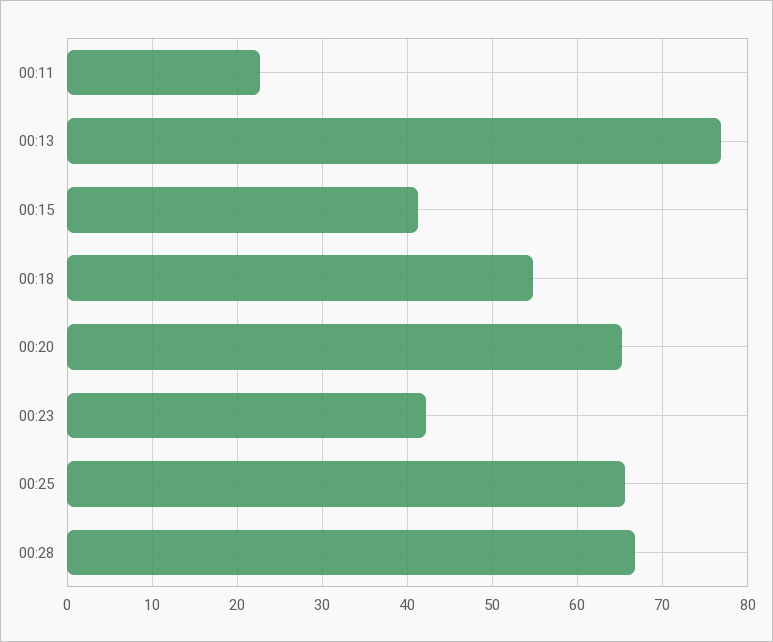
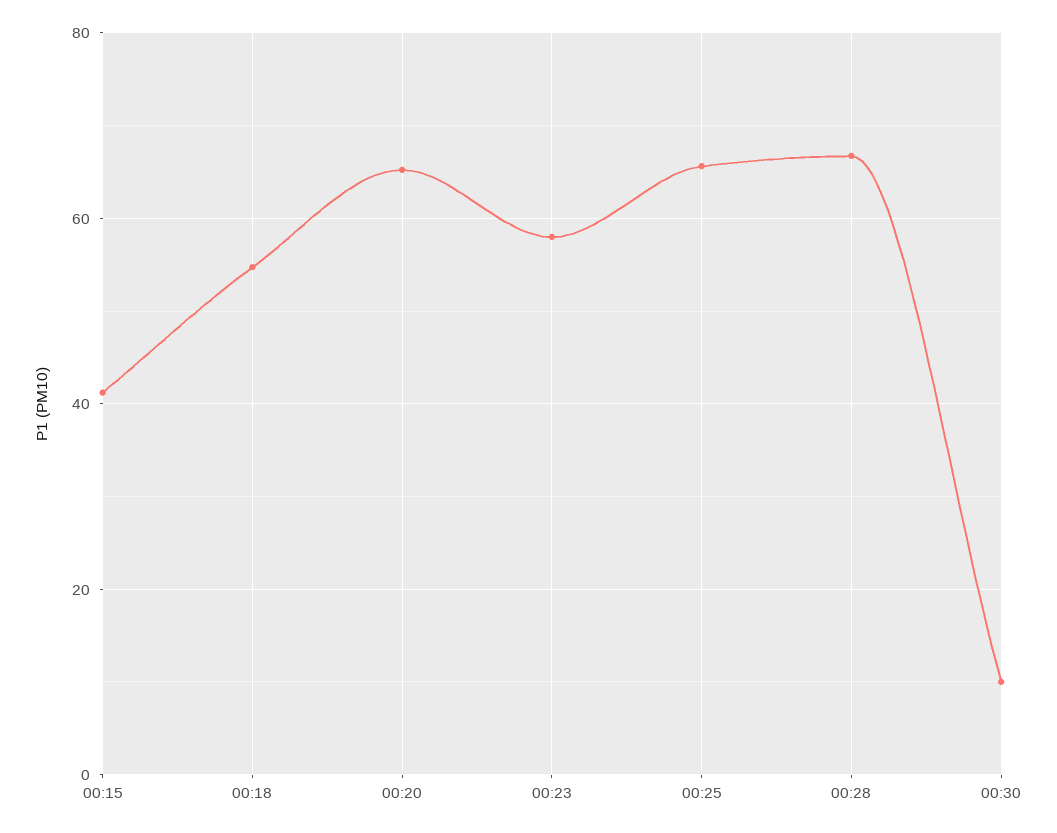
00:11: 23 -> none
00:13: 77 -> none
00:23: 42 -> 58
00:30: none -> 10

